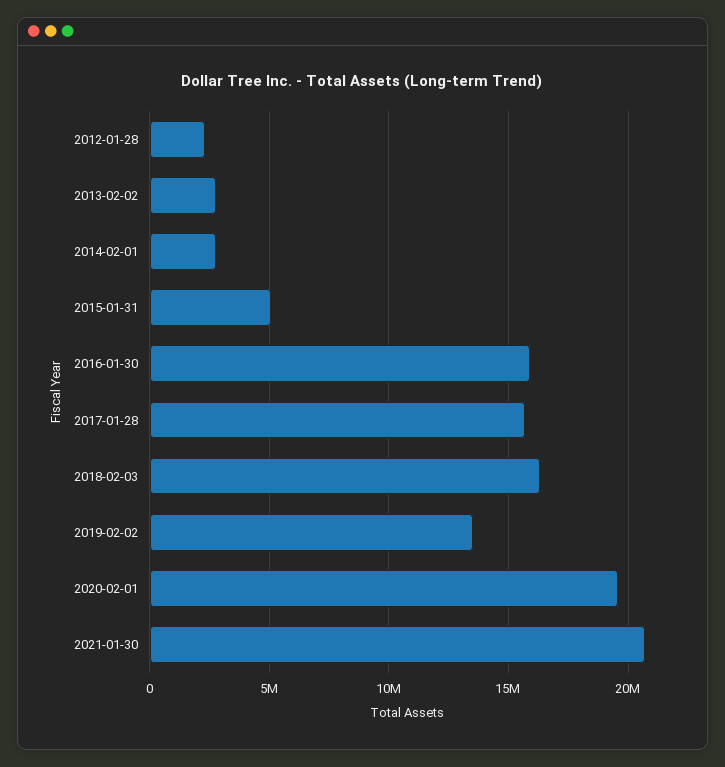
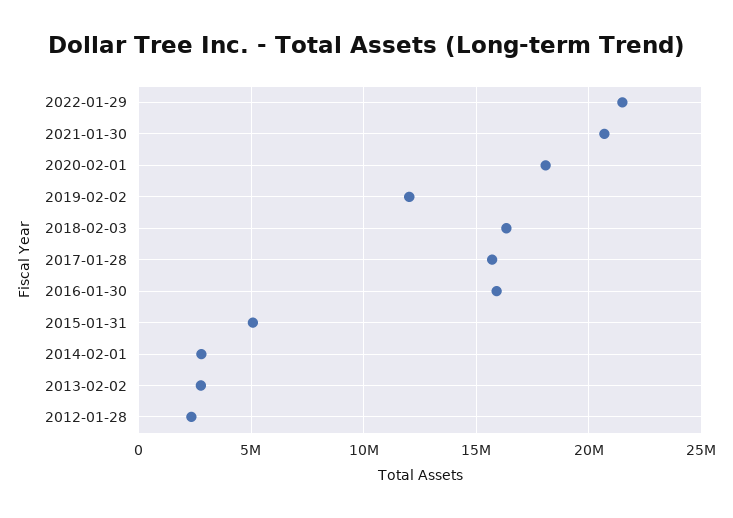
2019-02-02: 13500000 -> 12000000
2020-02-01: 19500000 -> 18000000
2022-01-29: none -> 21500000

